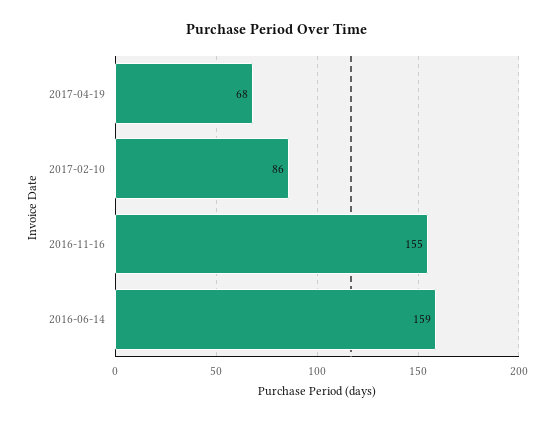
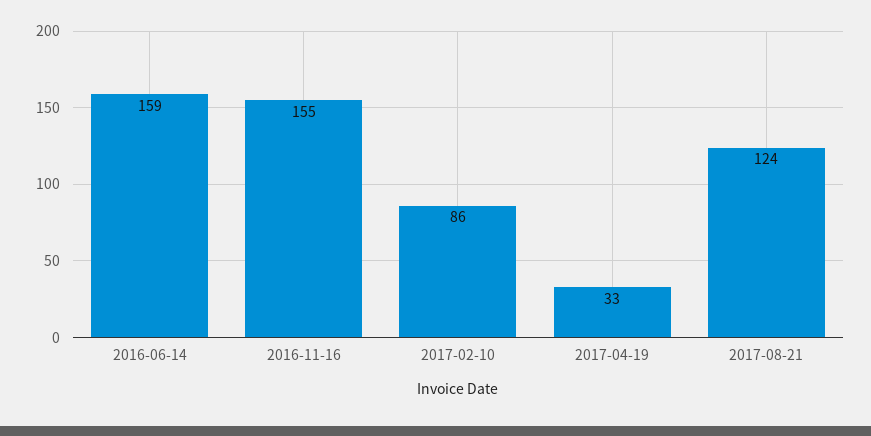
2017-04-19: 68 -> 33
2017-08-21: none -> 124

